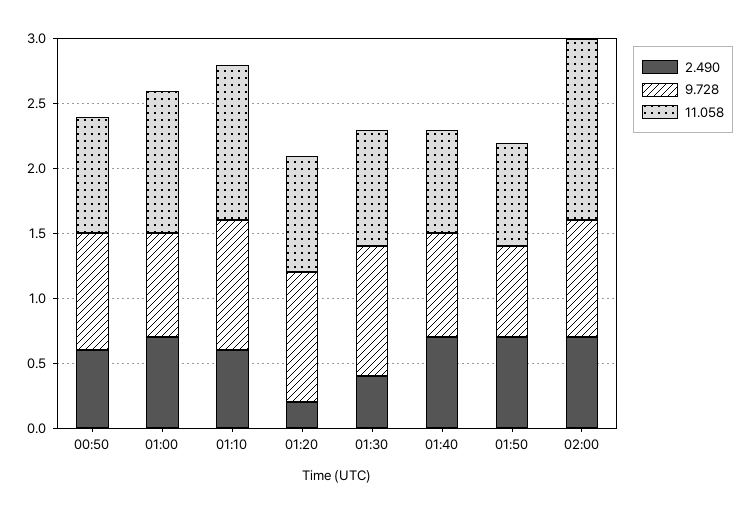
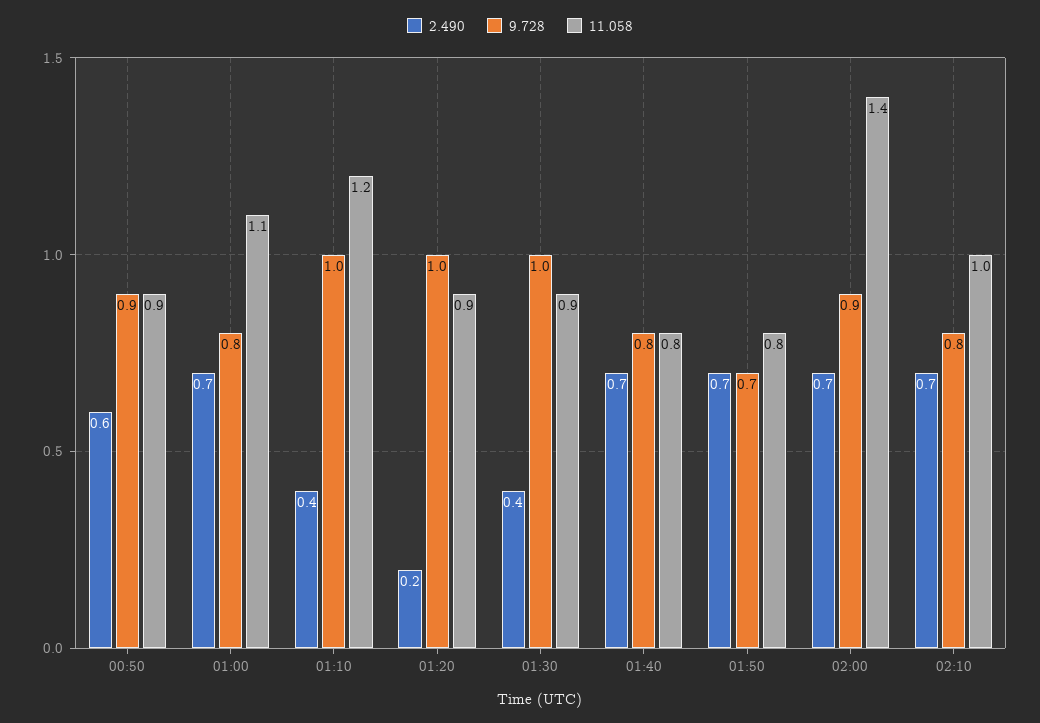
2.490, 01:10: 0.6 -> 0.4
2.490, 02:10: none -> 0.7
9.728, 02:10: none -> 0.8
11.058, 02:10: none -> 1

